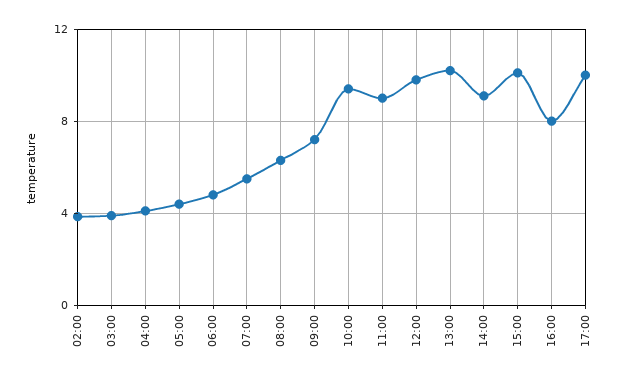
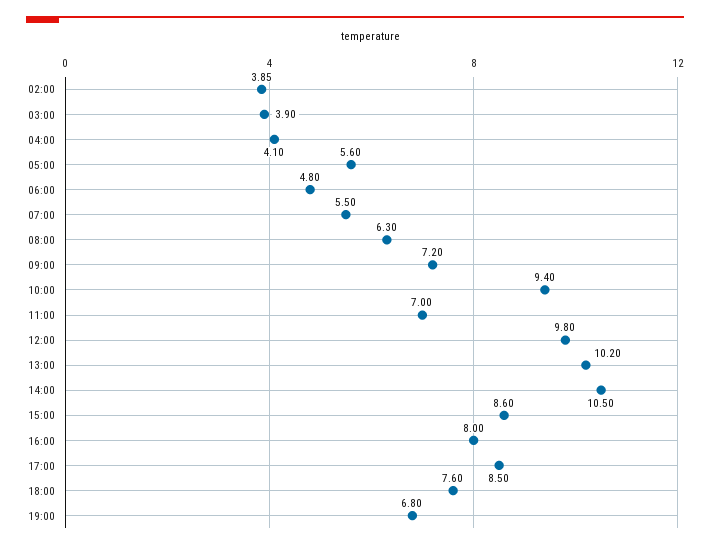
05:00: 4.5 -> 5.6
11:00: 9 -> 7
14:00: 9 -> 10.5
15:00: 10 -> 8.6
17:00: 10 -> 8.5
18:00: none -> 7.6
19:00: none -> 6.8

